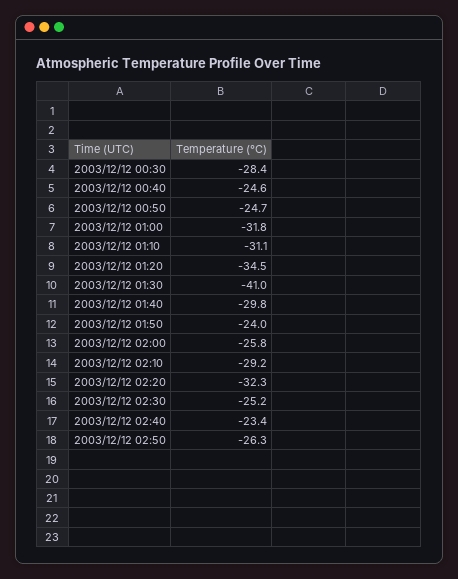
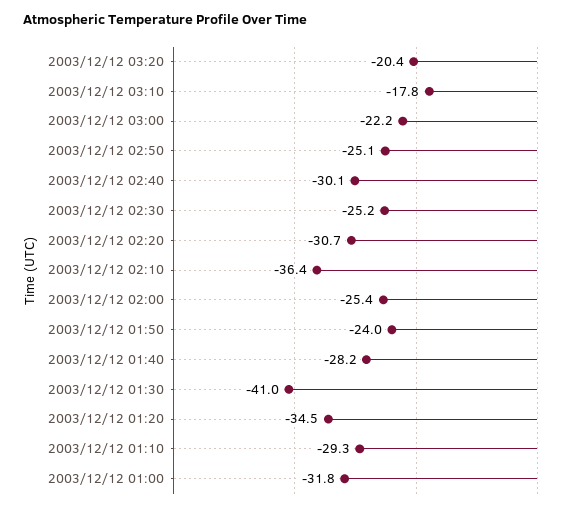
2003/12/12 00:30: -28.4 -> none
2003/12/12 00:40: -24.6 -> none
2003/12/12 00:50: -24.7 -> none
2003/12/12 01:10: -31.1 -> -29.3
2003/12/12 01:40: -29.8 -> -28.2
2003/12/12 02:00: -25.8 -> -25.4
2003/12/12 02:10: -29.2 -> -36.4
2003/12/12 02:20: -32.3 -> -30.7
2003/12/12 02:40: -23.4 -> -30.1
2003/12/12 02:50: -26.3 -> -25.1
2003/12/12 03:20: none -> -20.4
2003/12/12 03:10: none -> -17.8
2003/12/12 03:00: none -> -22.2

